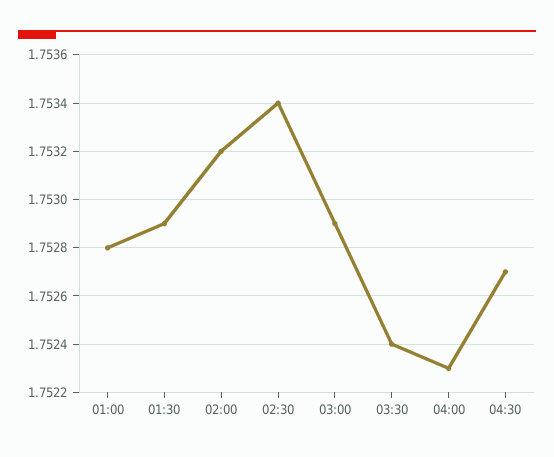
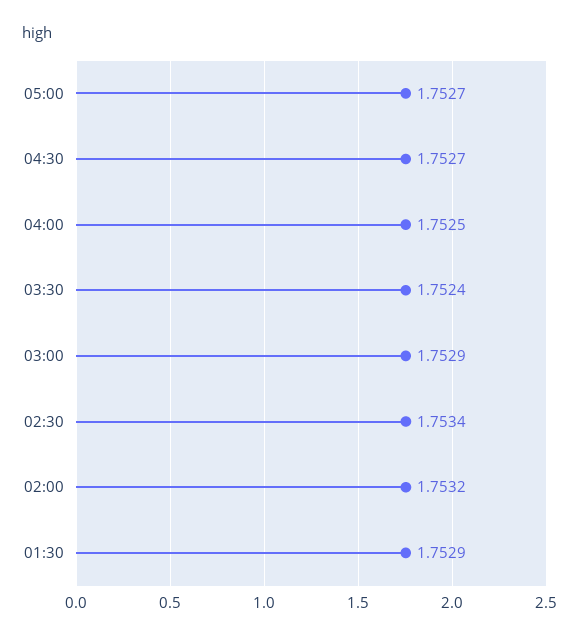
01:00: 1.7528 -> none
04:00: 1.7523 -> 1.7525
05:00: none -> 1.7527

